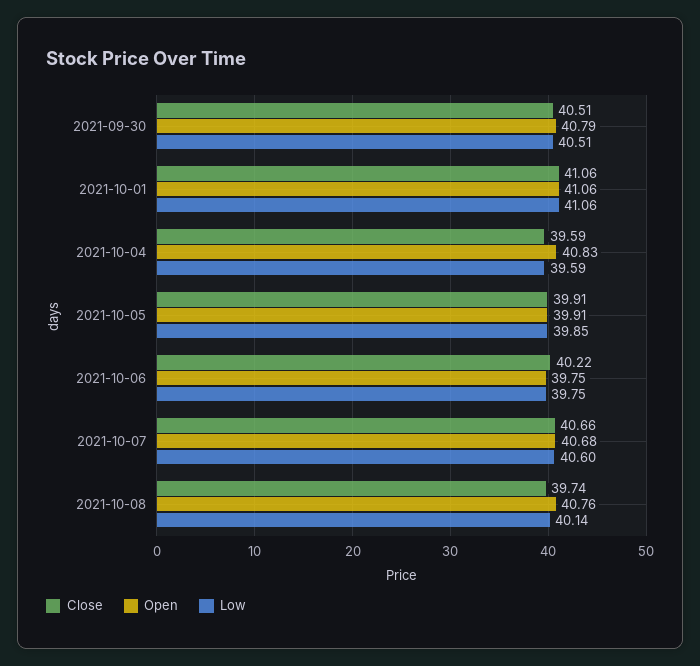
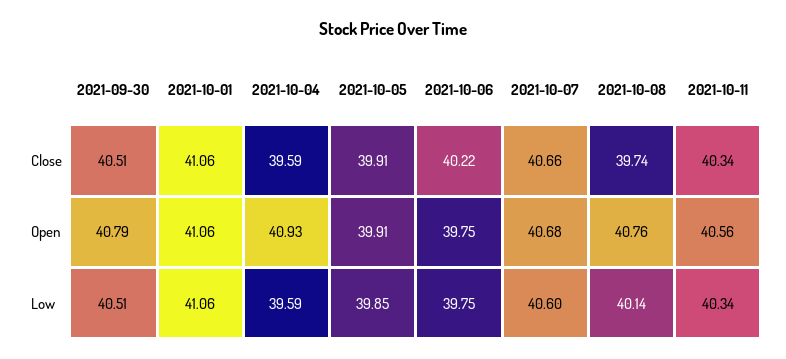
Open, 2021-10-04: 40.83 -> 40.93
Close, 2021-10-11: none -> 40.34
Open, 2021-10-11: none -> 40.56
Low, 2021-10-11: none -> 40.34

